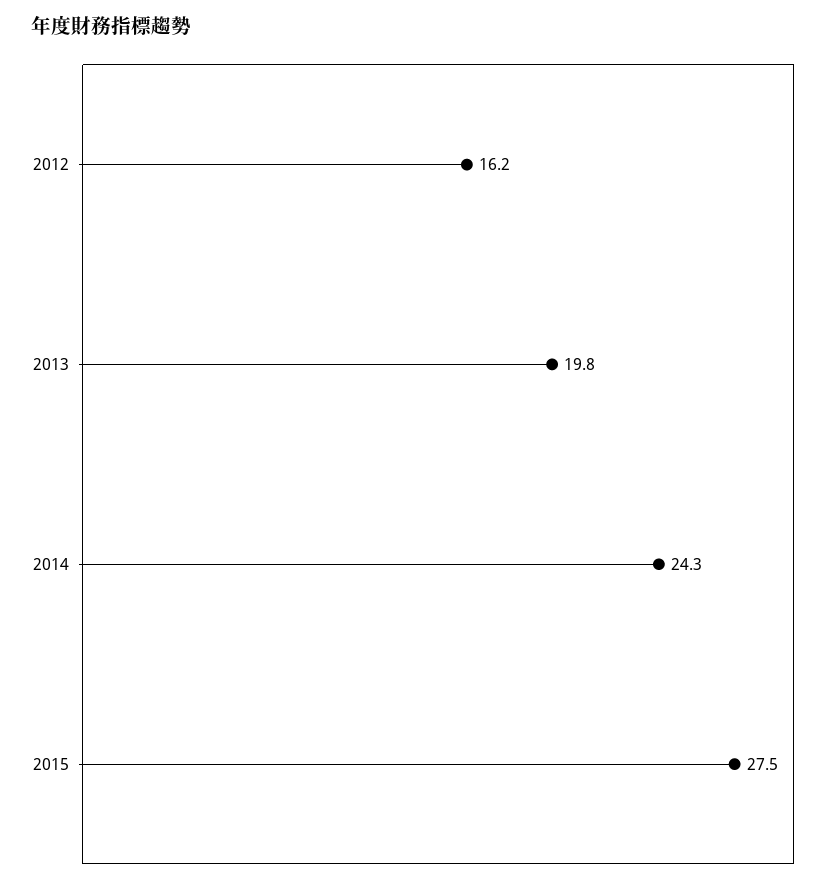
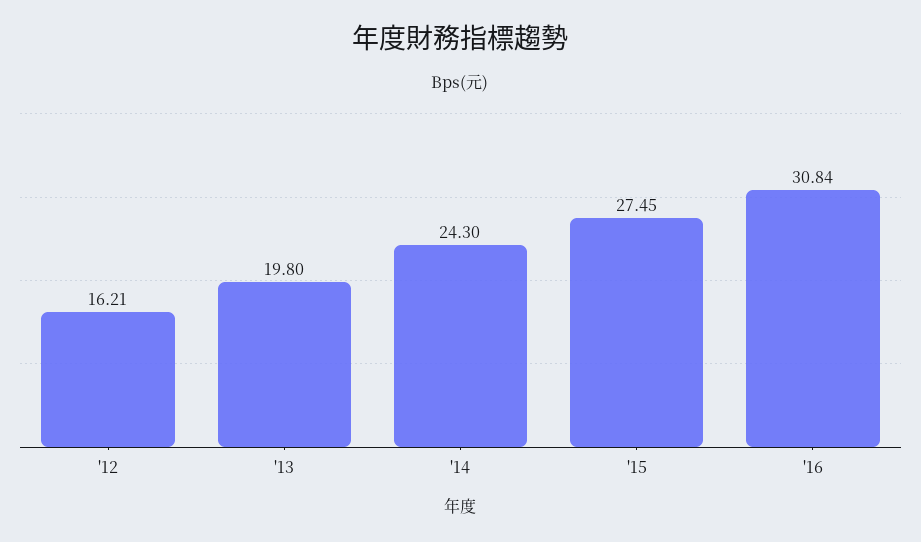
'16: none -> 30.84

